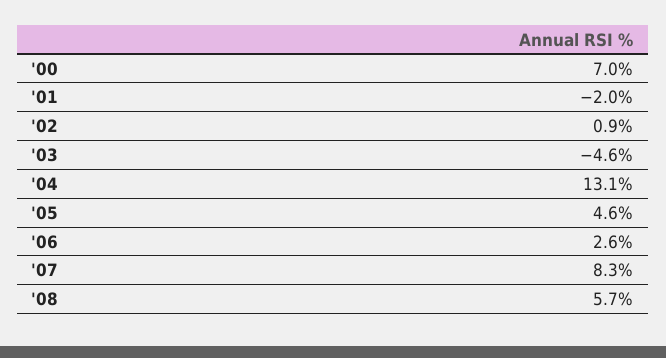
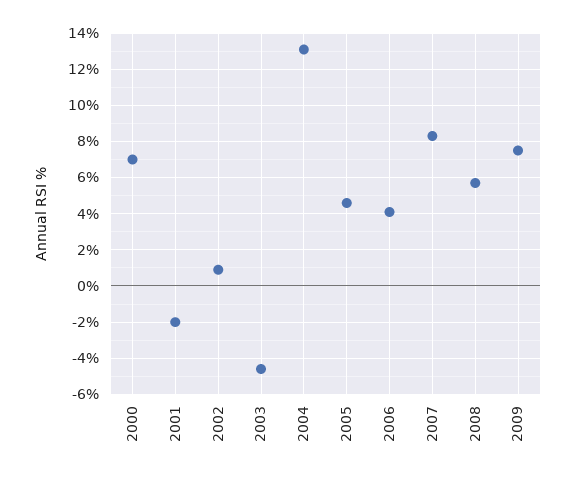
'06: 2.6 -> 4
2009: none -> 7.5

